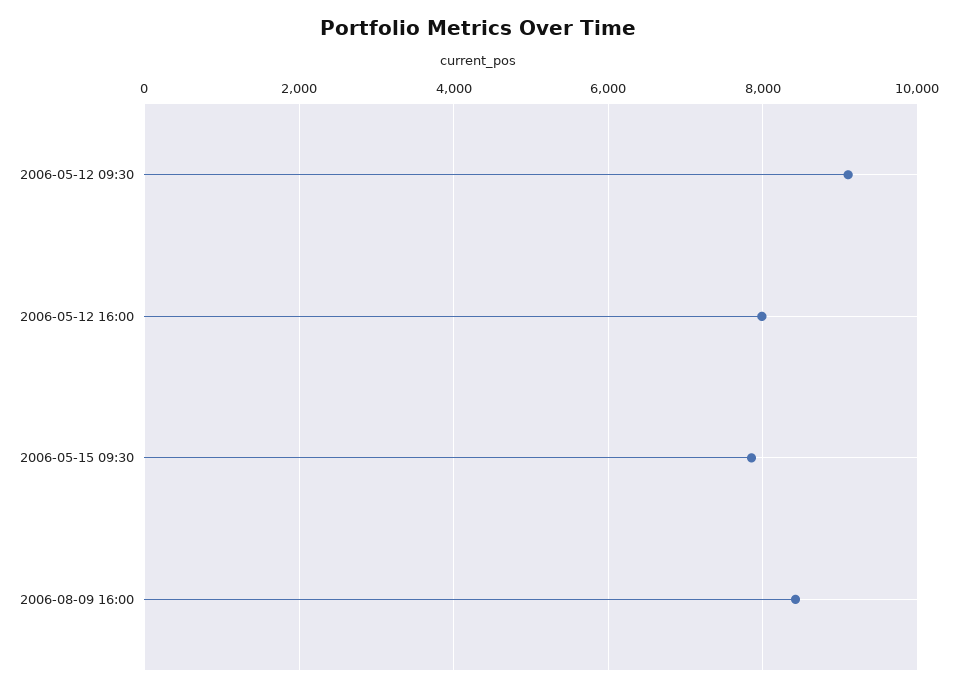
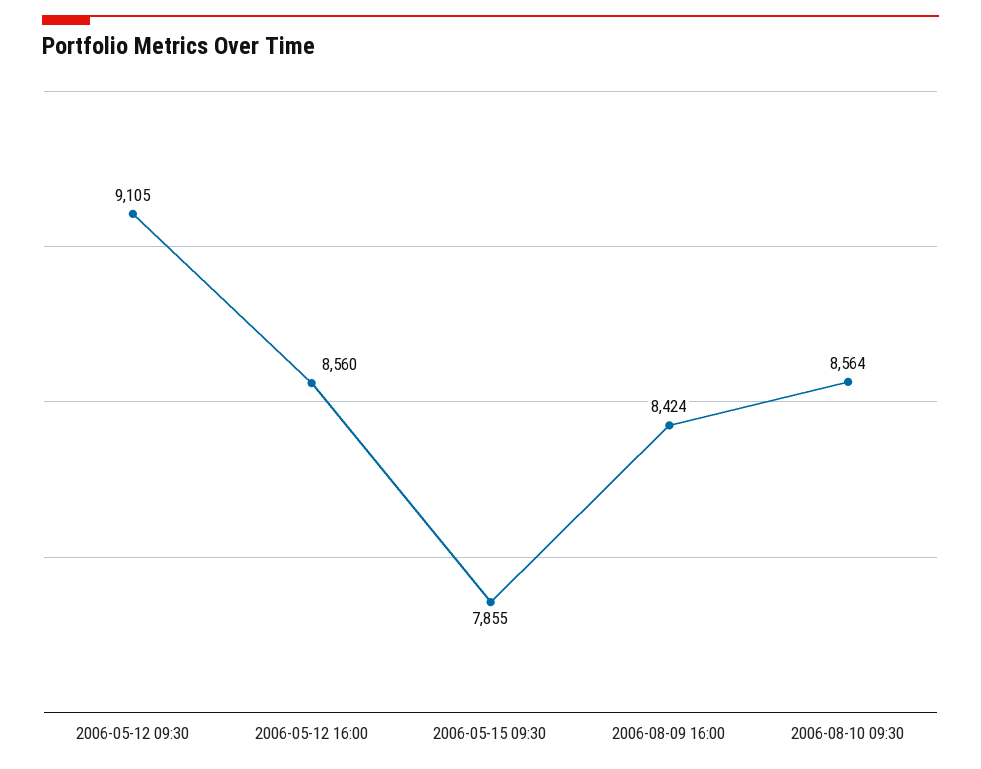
2006-05-12 16:00: 8000 -> 8560
2006-08-10 09:30: none -> 8564

